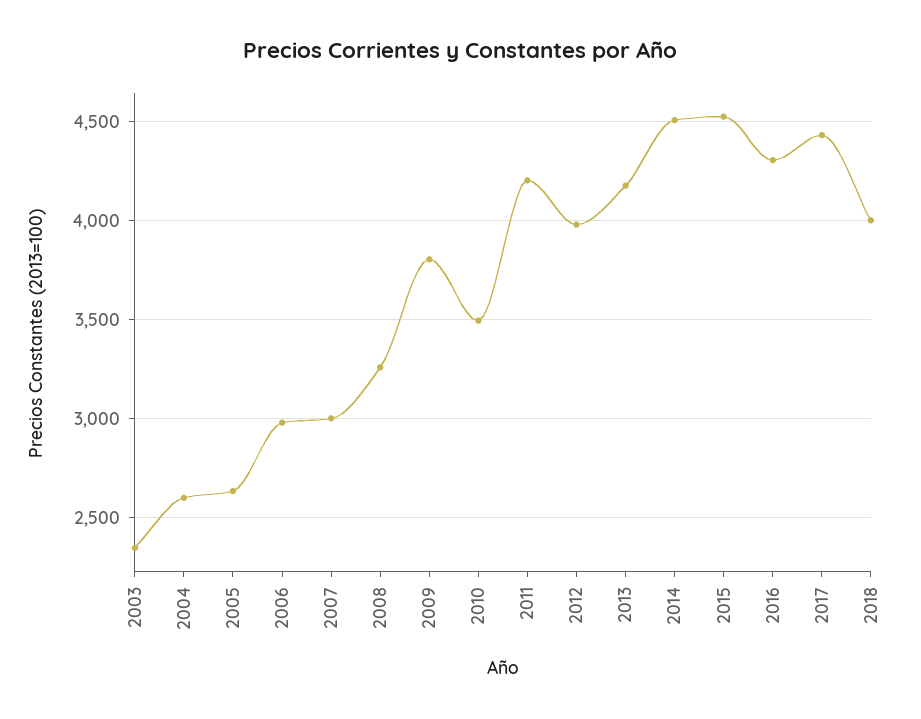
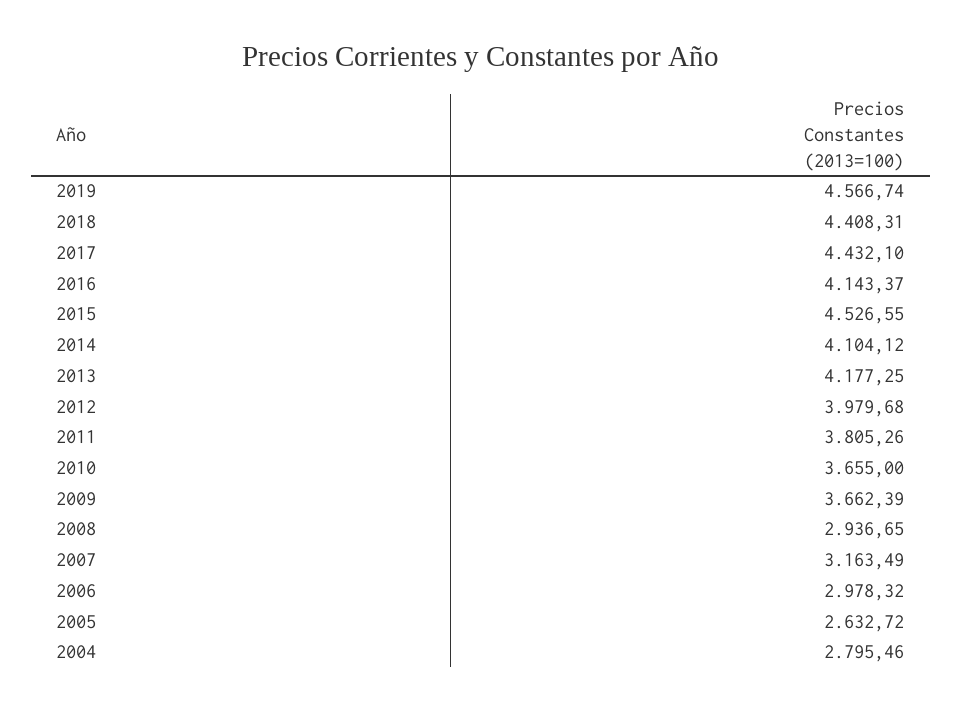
2003: 2350 -> none
2004: 2600 -> 2795.46
2007: 3000 -> 3163.49
2008: 3250 -> 2936.65
2009: 3800 -> 3662.39
2010: 3500 -> 3655
2011: 4200 -> 3805.26
2014: 4500 -> 4104.12
2016: 4300 -> 4143.37
2018: 4000 -> 4408.31
2019: none -> 4566.74

